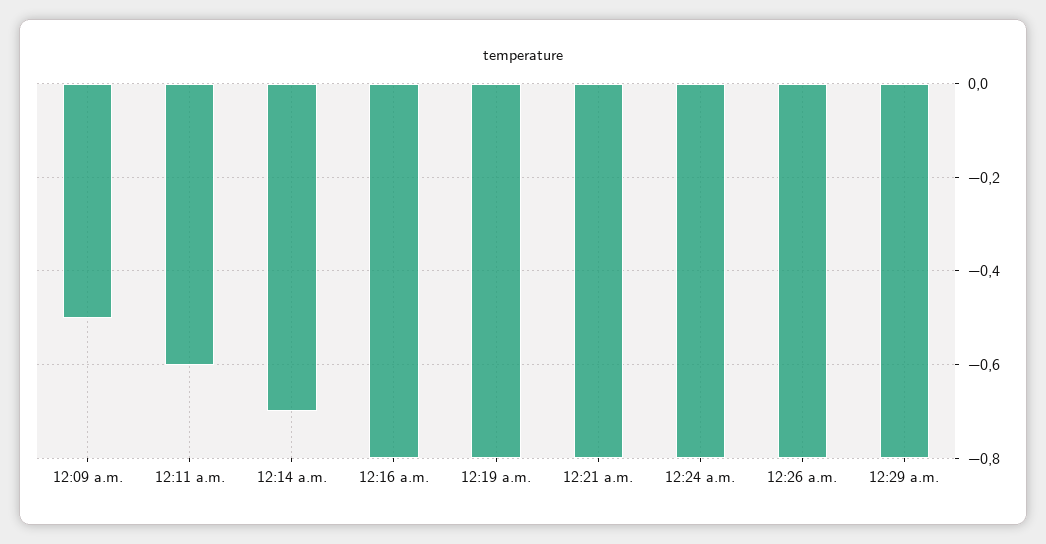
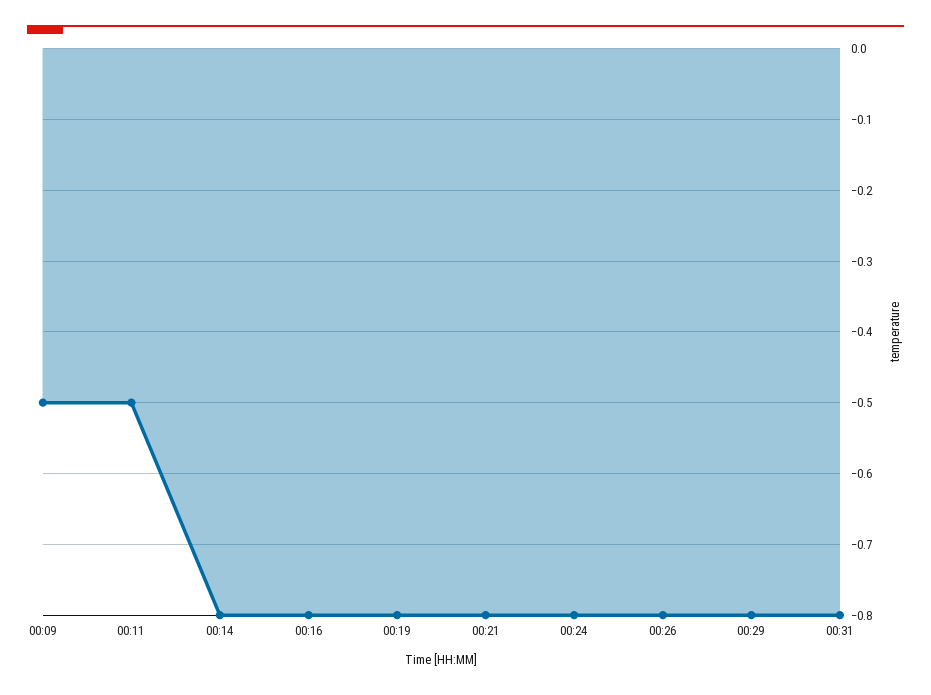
12:11 a.m.: -0.6 -> -0.5
12:14 a.m.: -0.7 -> -0.8
00:31: none -> -0.8

